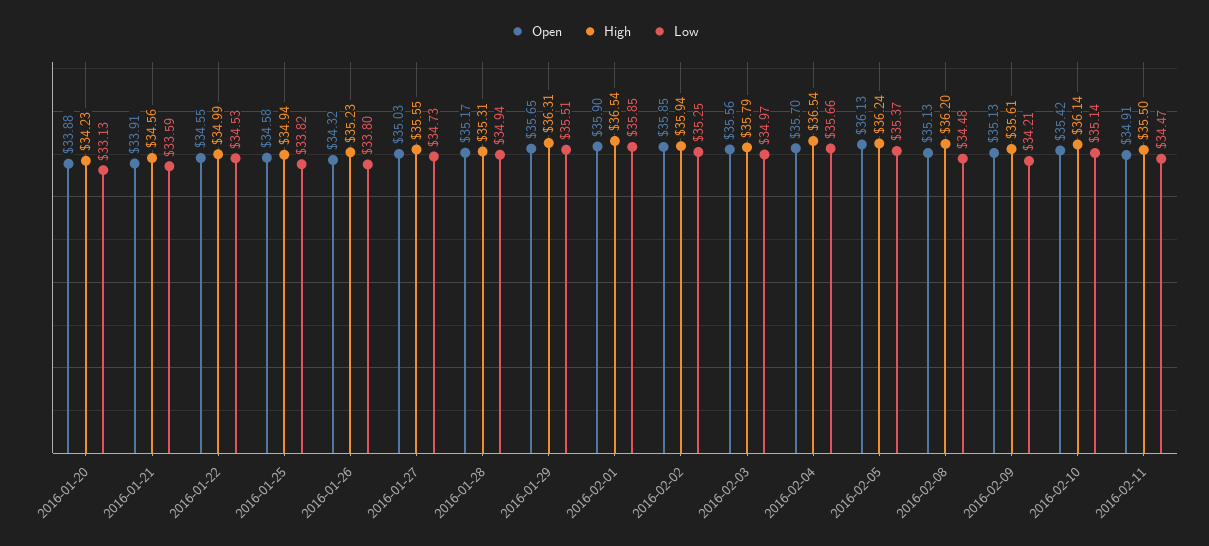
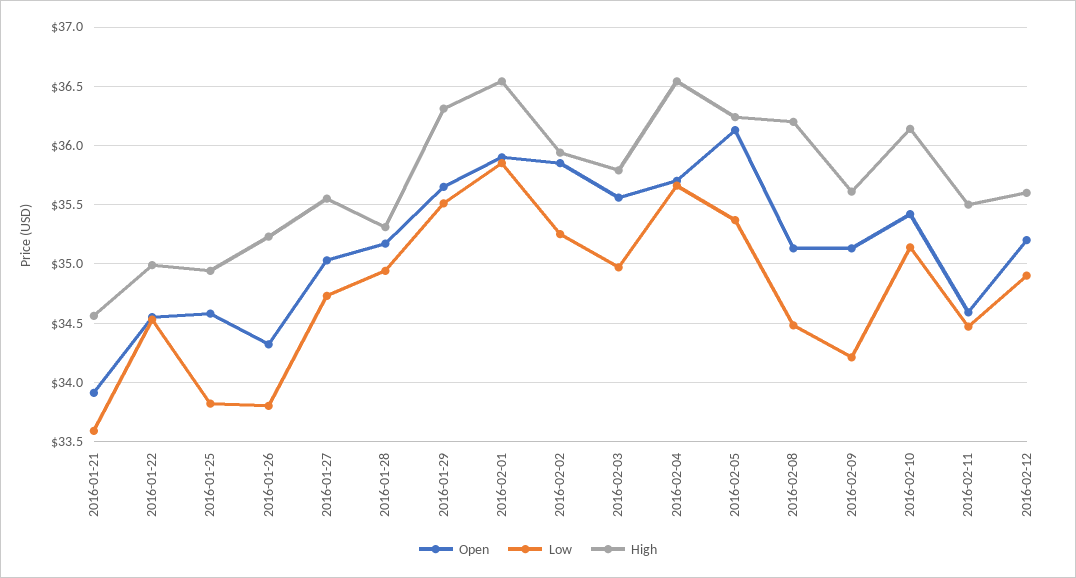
Open, 2016-01-20: 33.88 -> none
High, 2016-01-20: 34.23 -> none
Low, 2016-01-20: 33.13 -> none
Open, 2016-02-11: 34.91 -> 34.6
Open, 2016-02-12: none -> 35.2
Low, 2016-02-12: none -> 34.9
High, 2016-02-12: none -> 35.6

